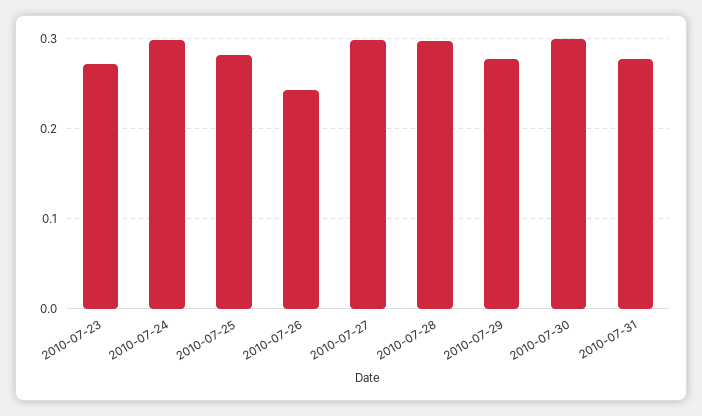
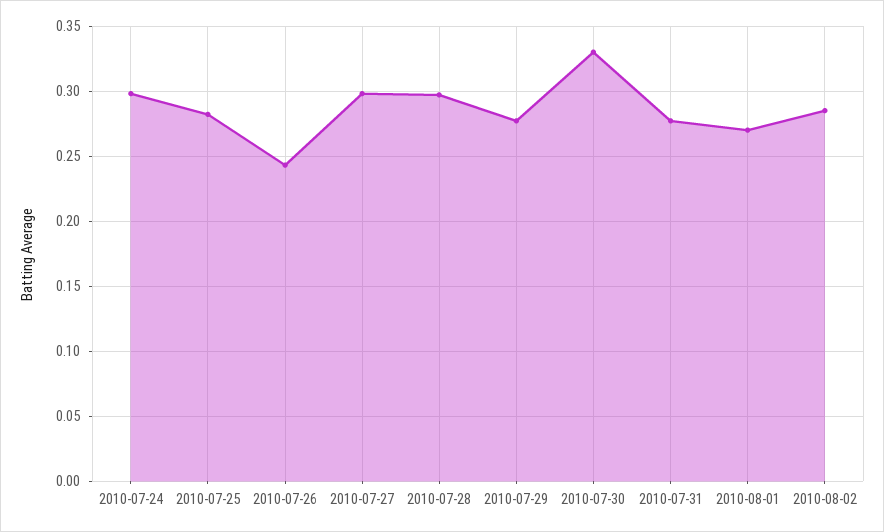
2010-07-23: 0.27 -> none
2010-07-30: 0.3 -> 0.33
2010-08-01: none -> 0.27
2010-08-02: none -> 0.285

